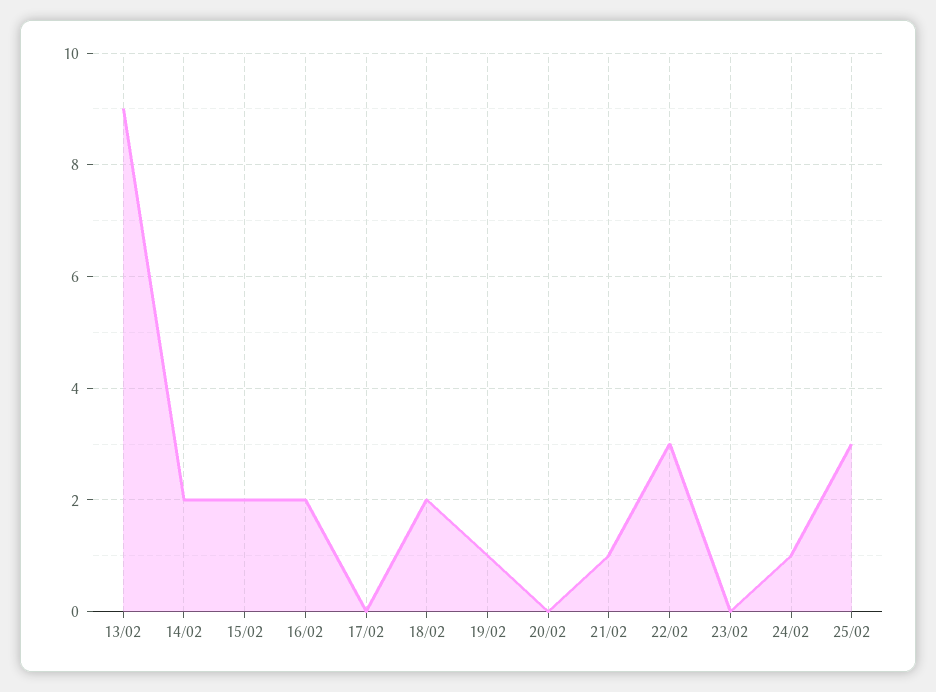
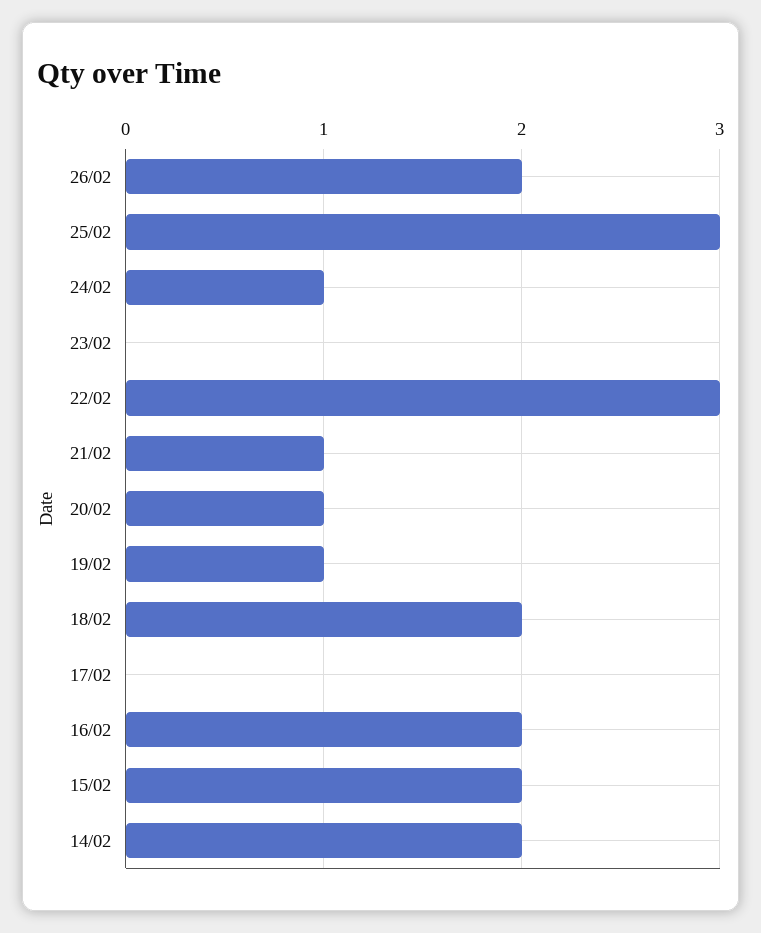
13/02: 9 -> none
20/02: 0 -> 1
26/02: none -> 2

